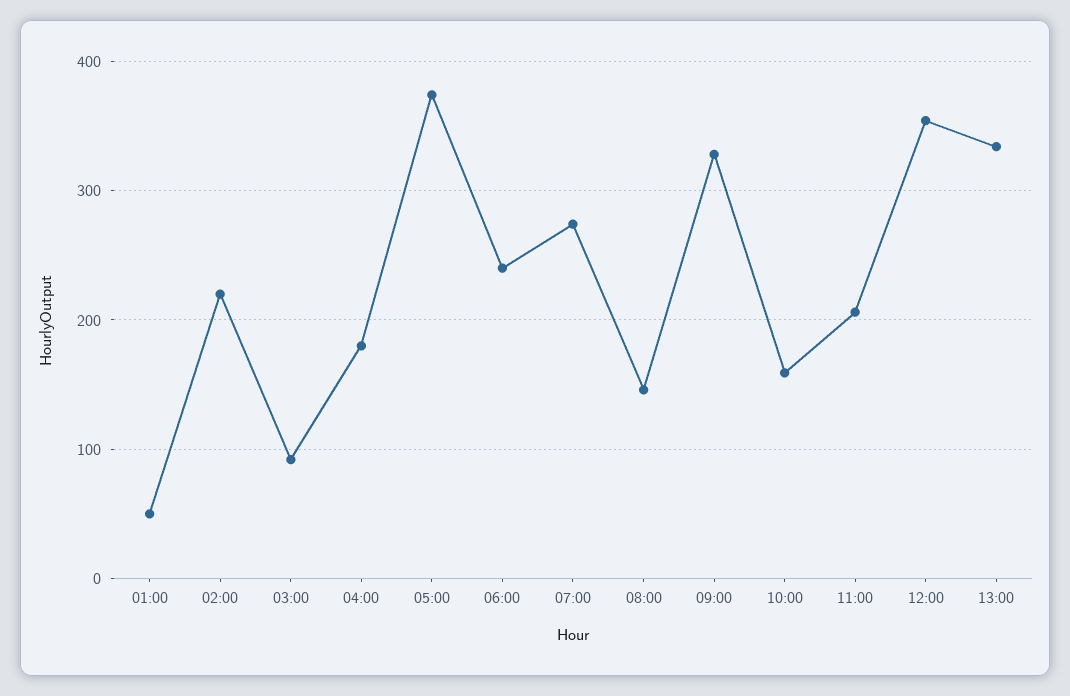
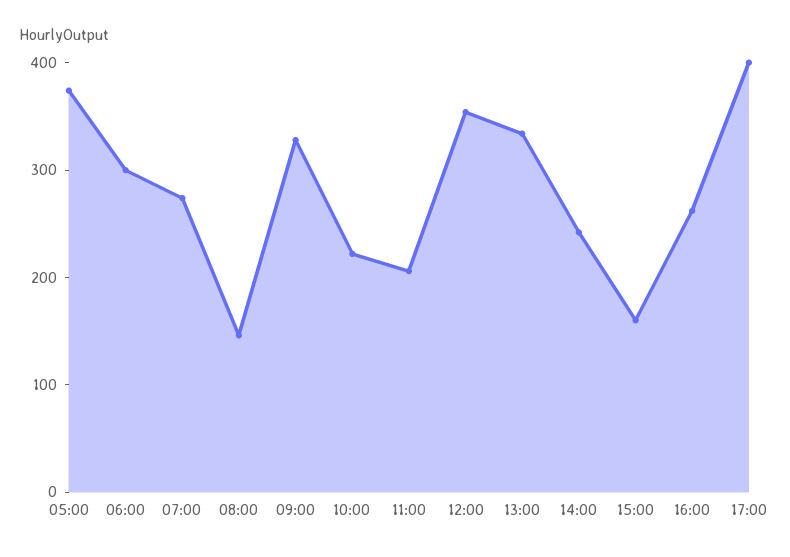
01:00: 50 -> none
02:00: 220 -> none
03:00: 90 -> none
04:00: 180 -> none
06:00: 240 -> 300
10:00: 160 -> 220
14:00: none -> 240
15:00: none -> 160
16:00: none -> 260
17:00: none -> 400

